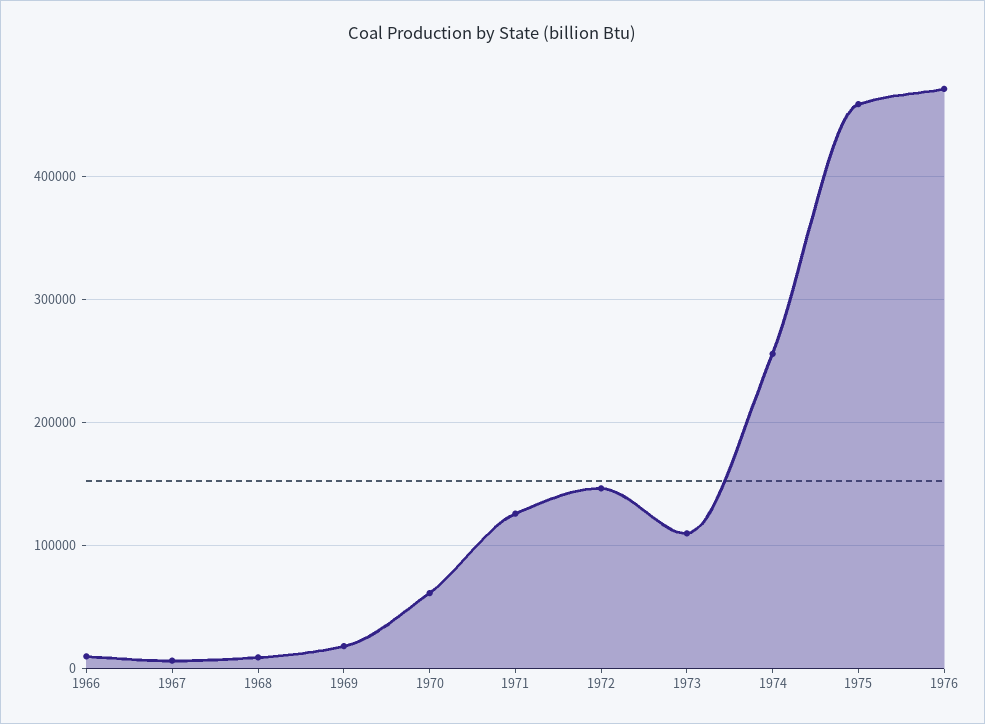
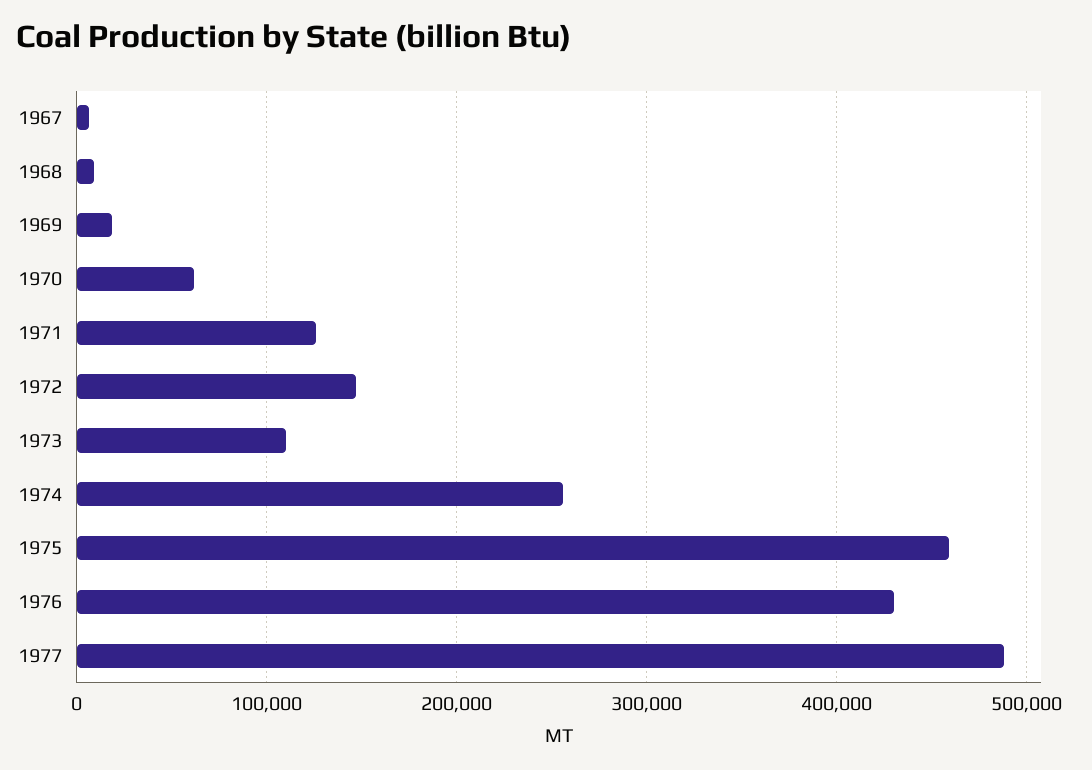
1966: 10000 -> none
1976: 470000 -> 430000
1977: none -> 490000

